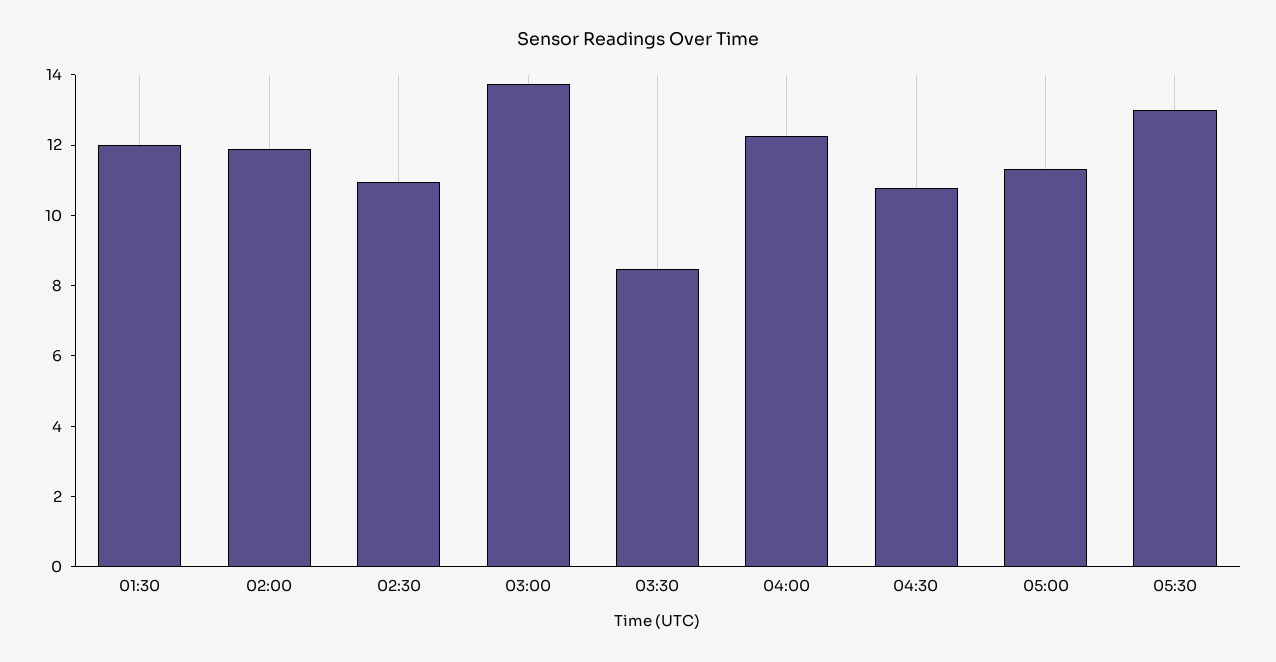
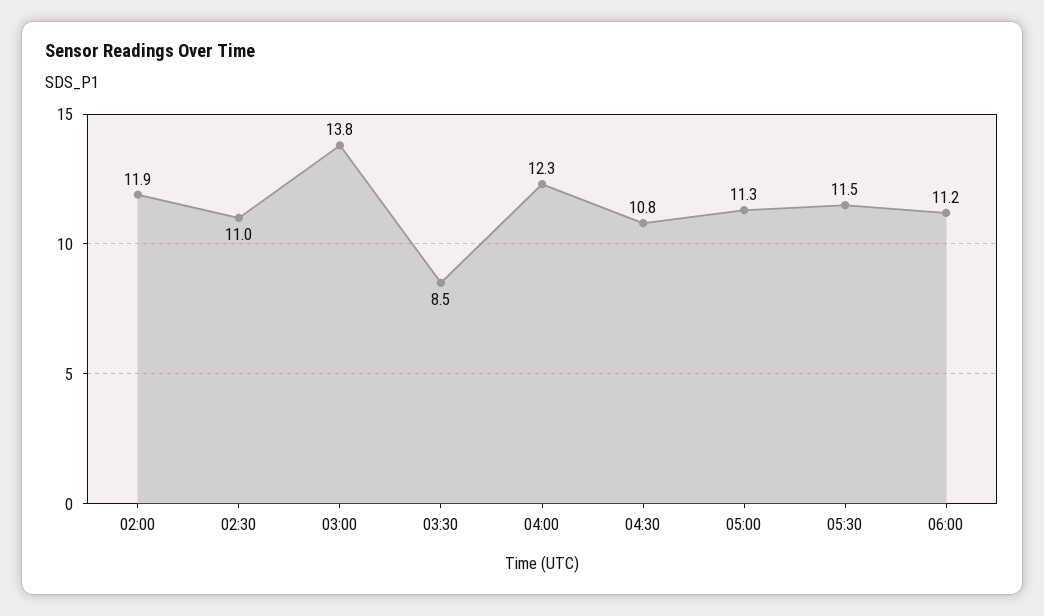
01:30: 12 -> none
05:30: 13 -> 11.5
06:00: none -> 11.2

